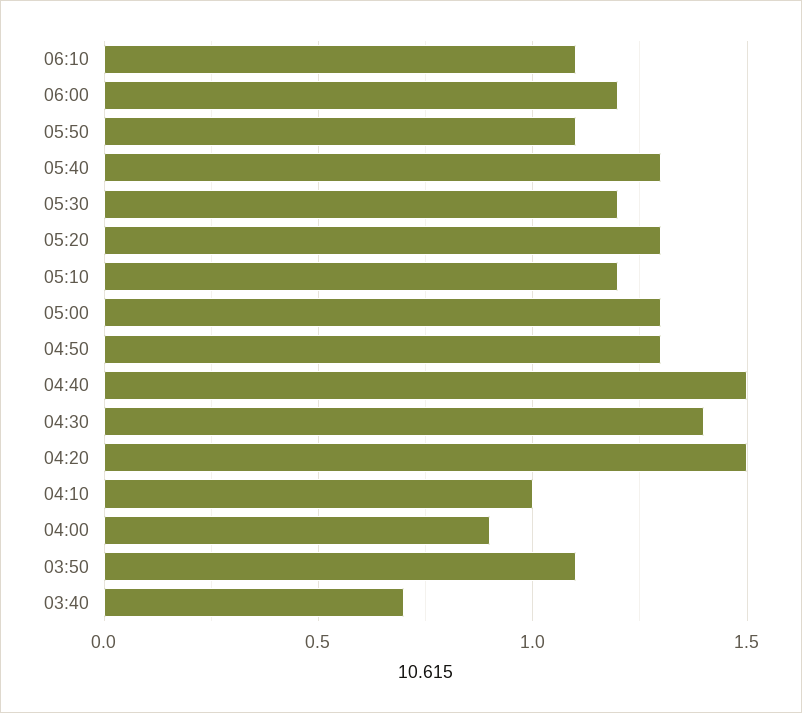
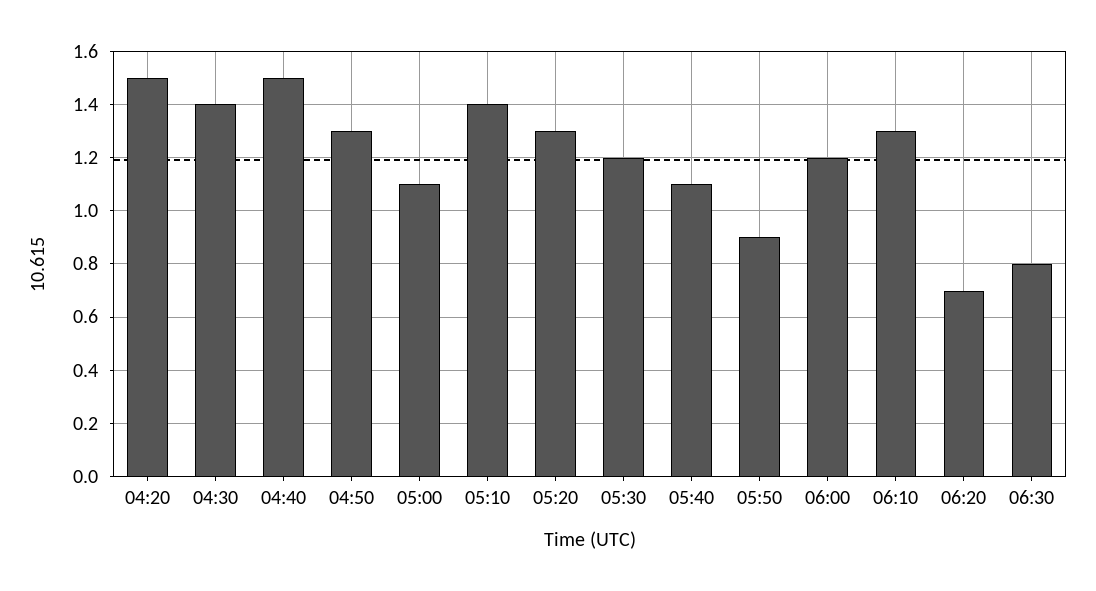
06:10: 1.1 -> 1.3
05:50: 1.1 -> 0.9
05:40: 1.3 -> 1.1
05:10: 1.2 -> 1.4
05:00: 1.3 -> 1.1
04:10: 1 -> none
04:00: 0.9 -> none
03:50: 1.1 -> none
03:40: 0.7 -> none
06:20: none -> 0.7
06:30: none -> 0.8

